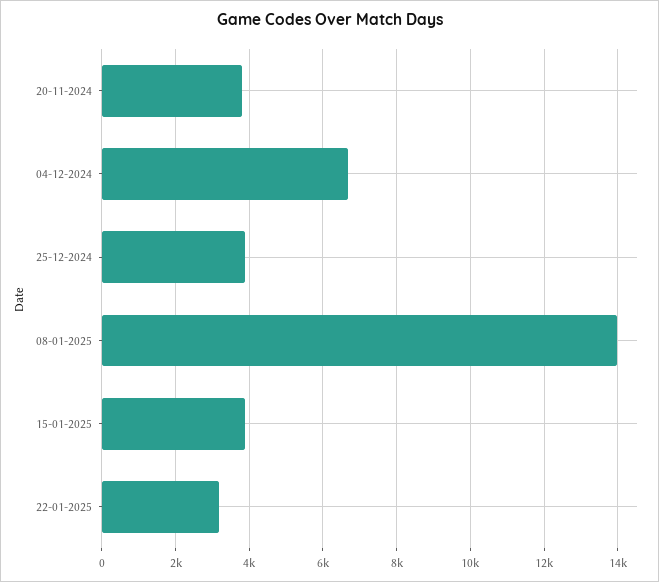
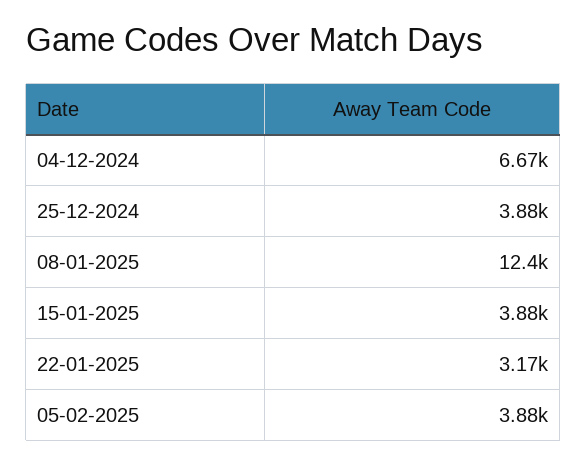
20-11-2024: 3800 -> none
08-01-2025: 14000 -> 12400
05-02-2025: none -> 3880

